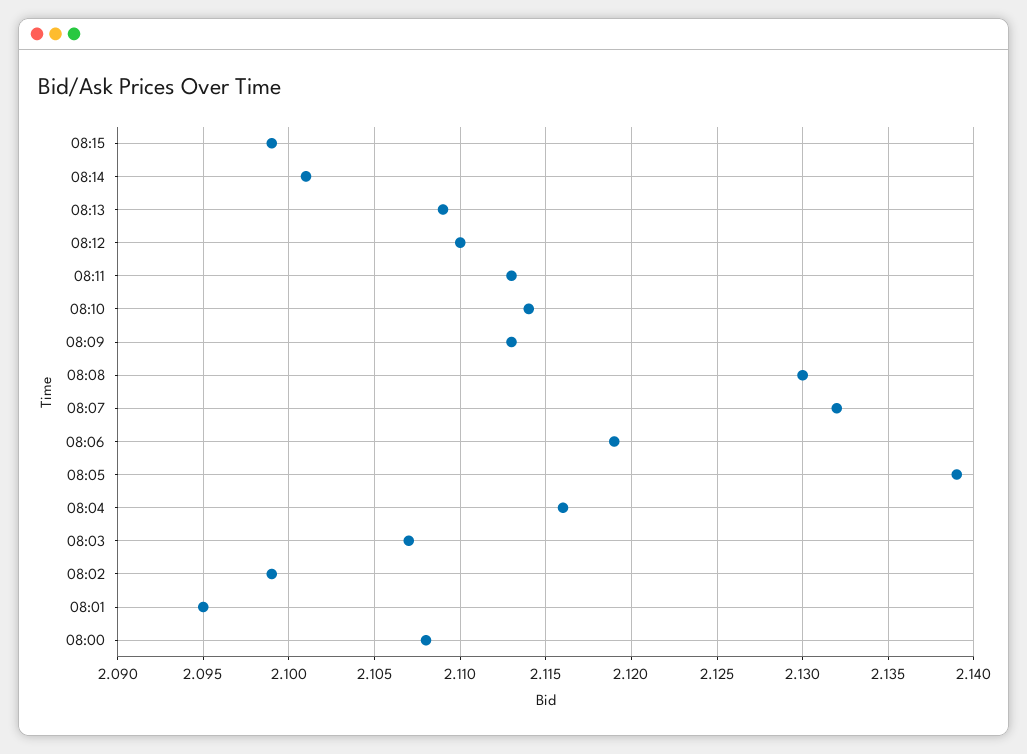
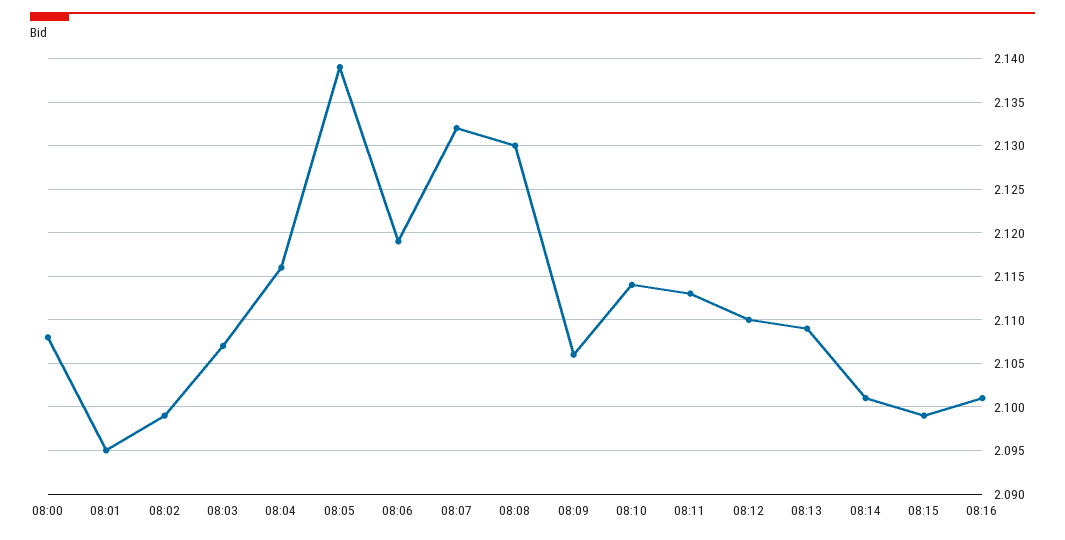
08:09: 2.113 -> 2.106
08:16: none -> 2.101

